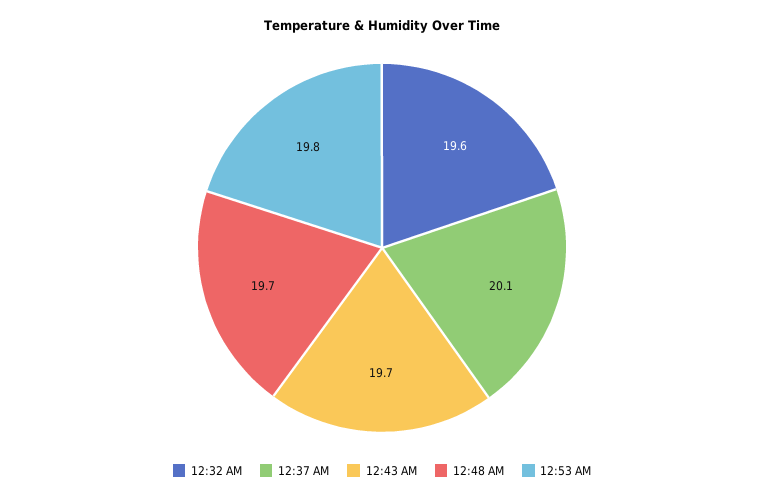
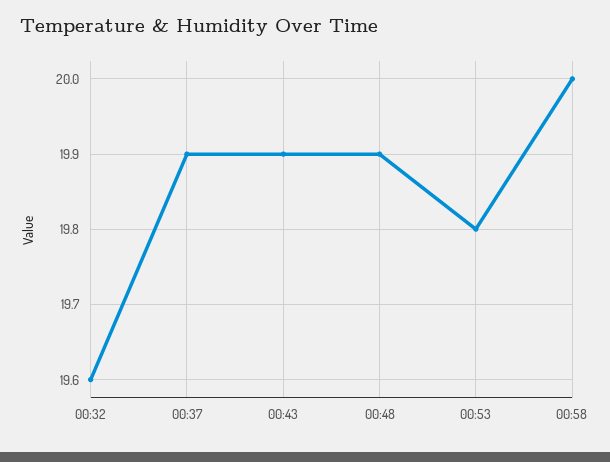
12:37 AM: 20.1 -> 19.9
12:43 AM: 19.7 -> 19.9
12:48 AM: 19.7 -> 19.9
00:58: none -> 20

